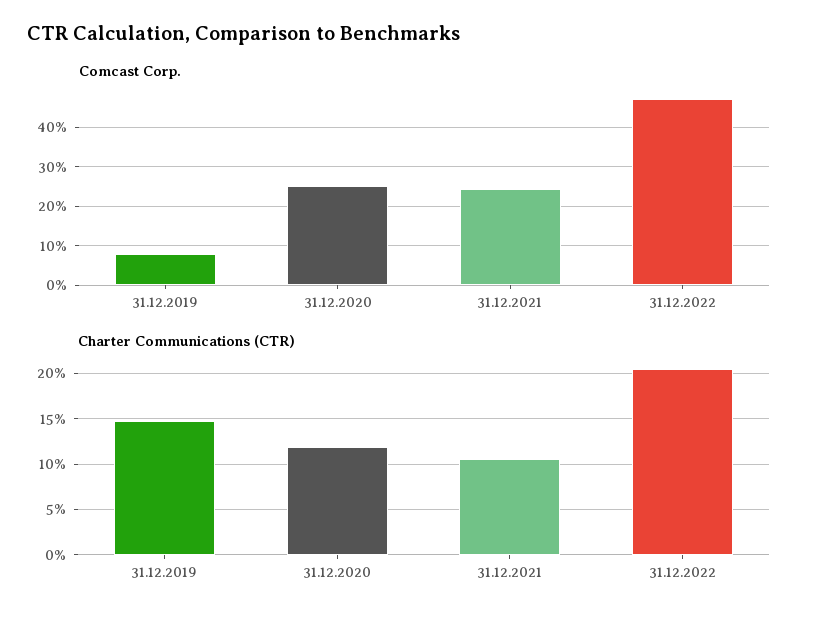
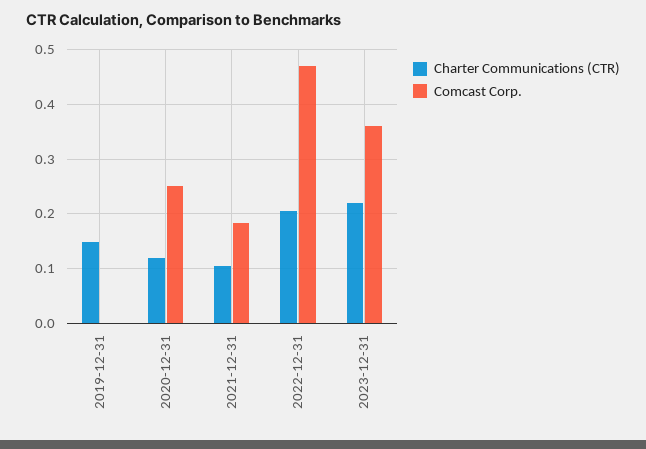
Comcast Corp., 31.12.2019: 0.08 -> 0
Comcast Corp., 31.12.2021: 0.24 -> 0.18
Charter Communications (CTR), 2023-12-31: none -> 0.22
Comcast Corp., 2023-12-31: none -> 0.36

